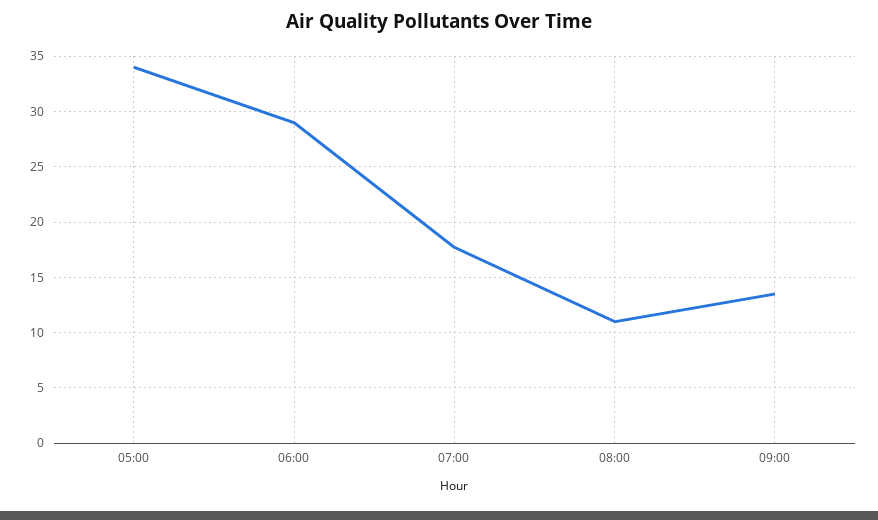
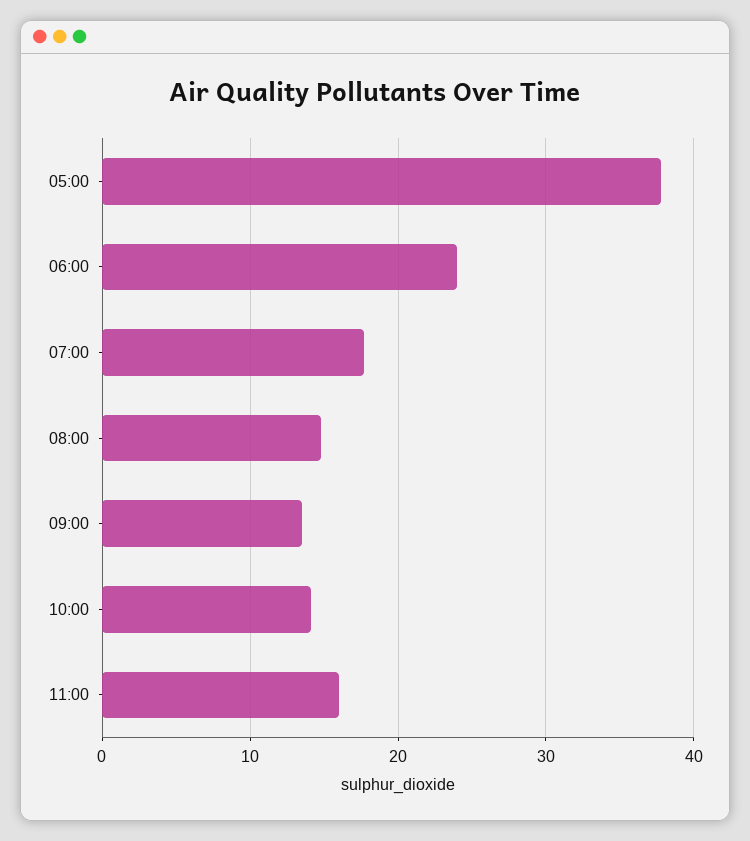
05:00: 34 -> 38
06:00: 29 -> 24
08:00: 11 -> 15
10:00: none -> 14
11:00: none -> 16

